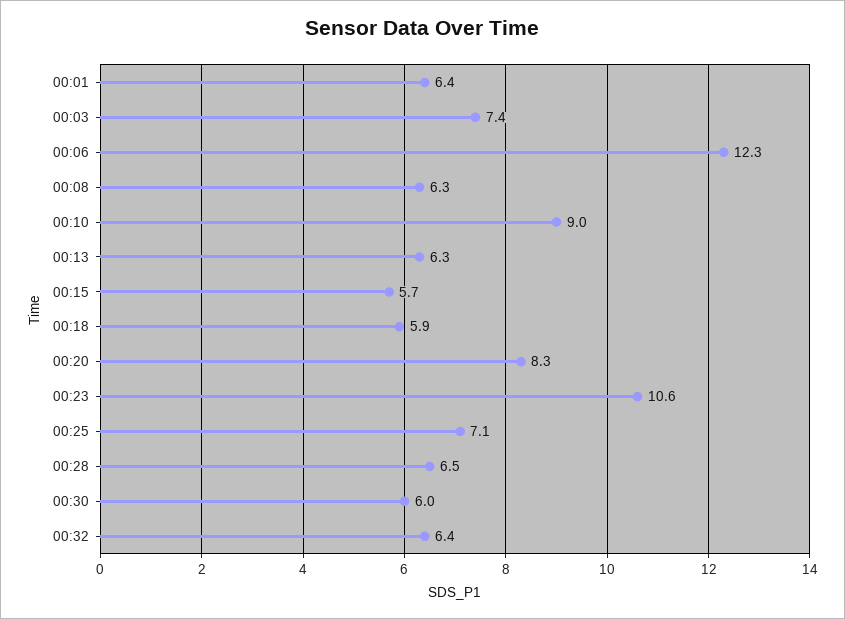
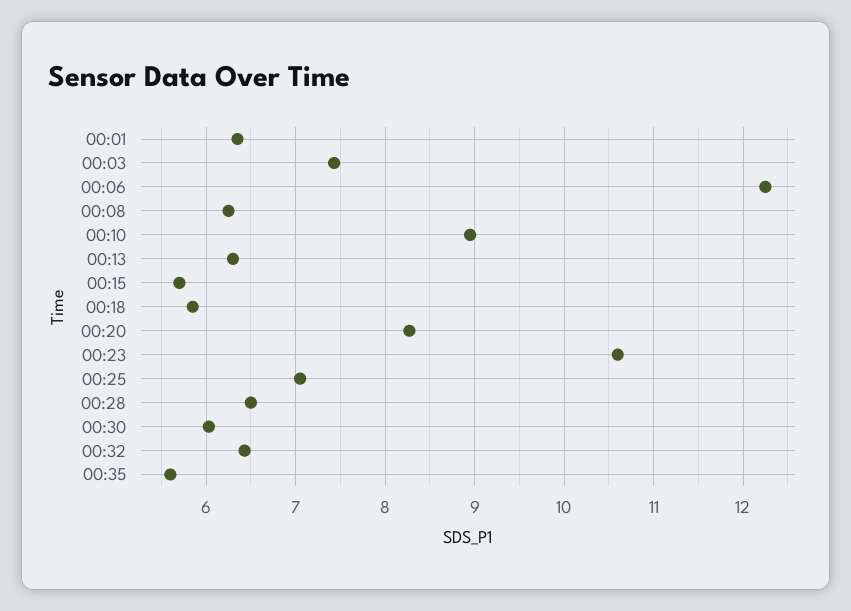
00:35: none -> 5.6

